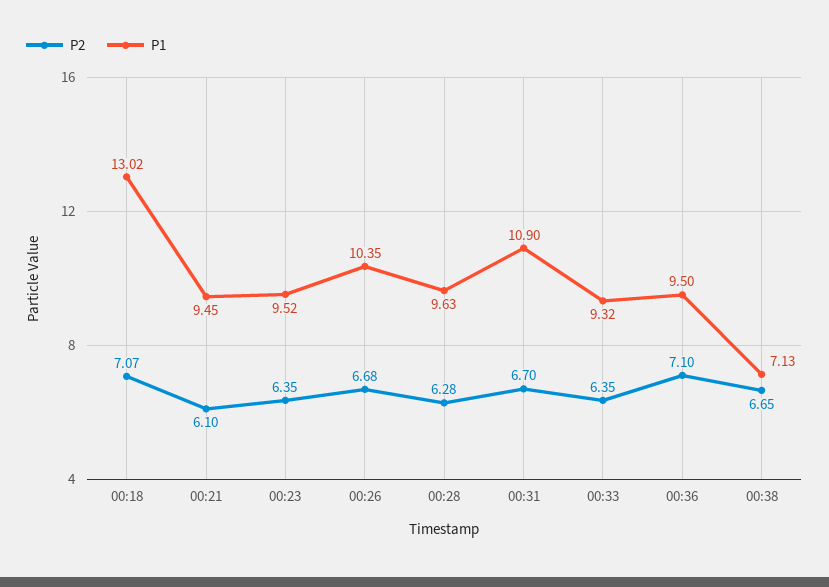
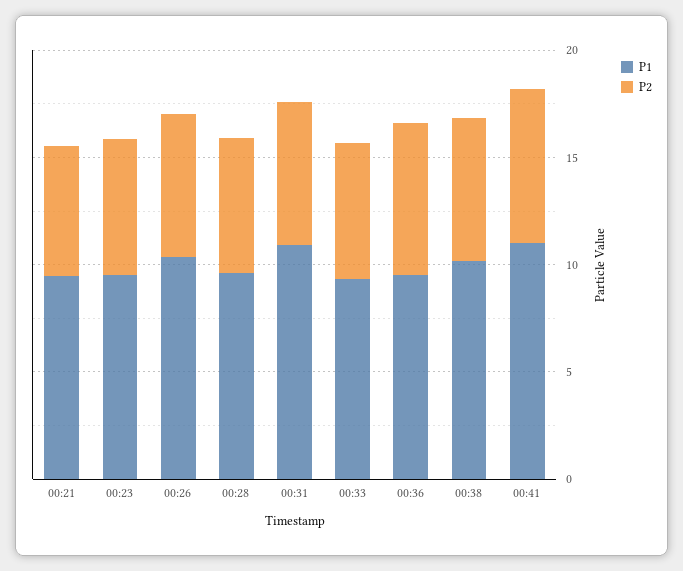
P2, 00:18: 7.07 -> none
P1, 00:18: 13.02 -> none
P1, 00:38: 7.13 -> 10
P1, 00:41: none -> 11
P2, 00:41: none -> 7

